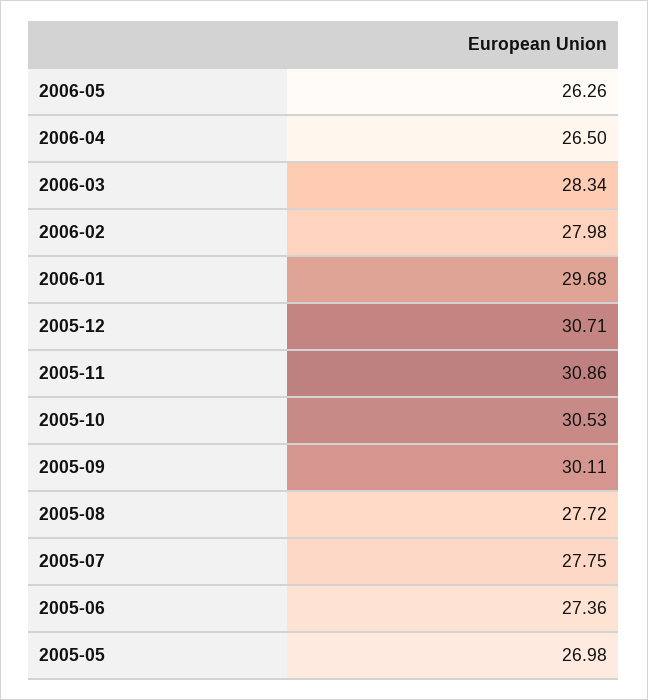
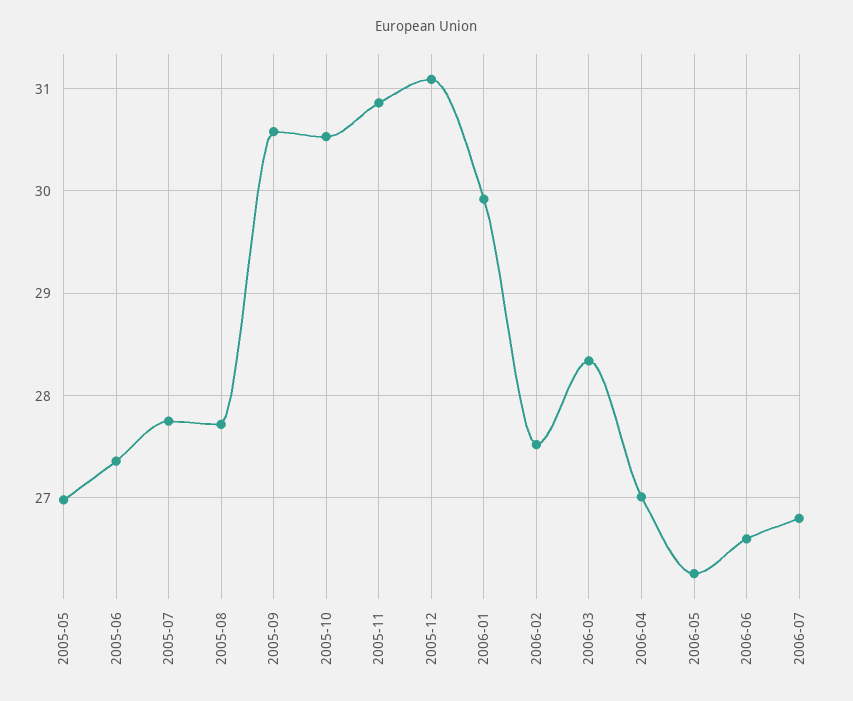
2006-04: 26.5 -> 27
2006-02: 27.98 -> 27.5
2006-01: 29.68 -> 29.9
2005-12: 30.71 -> 31.1
2005-09: 30.11 -> 30.6
2006-06: none -> 26.6
2006-07: none -> 26.8

